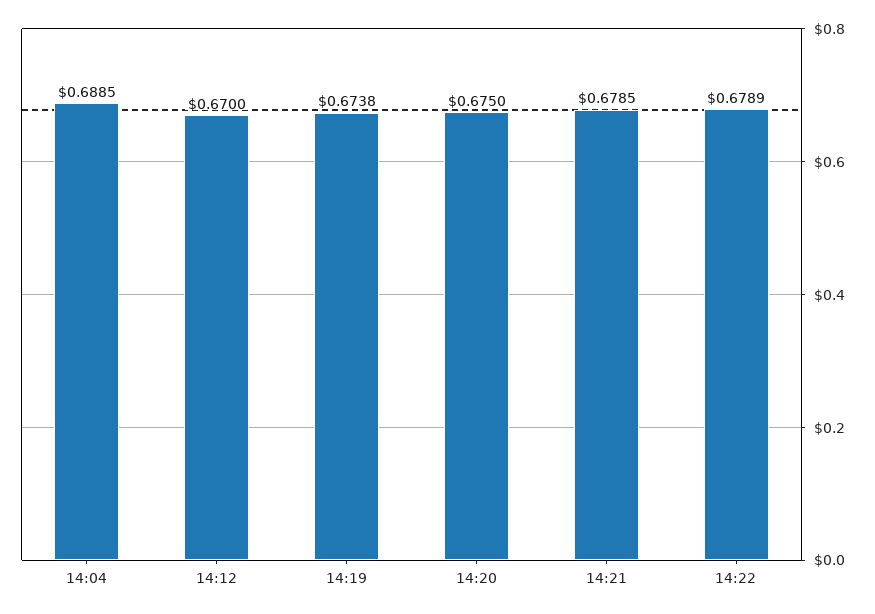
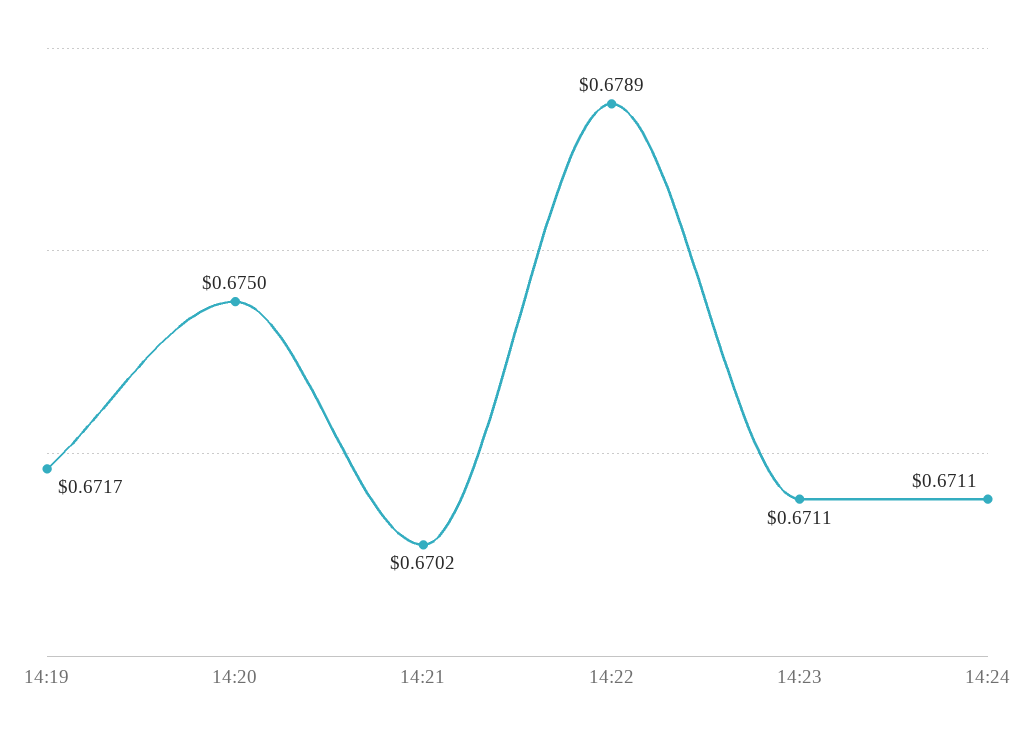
14:04: 0.6885 -> none
14:12: 0.67 -> none
14:19: 0.6738 -> 0.6717
14:21: 0.6785 -> 0.6702
14:23: none -> 0.6711
14:24: none -> 0.6711

